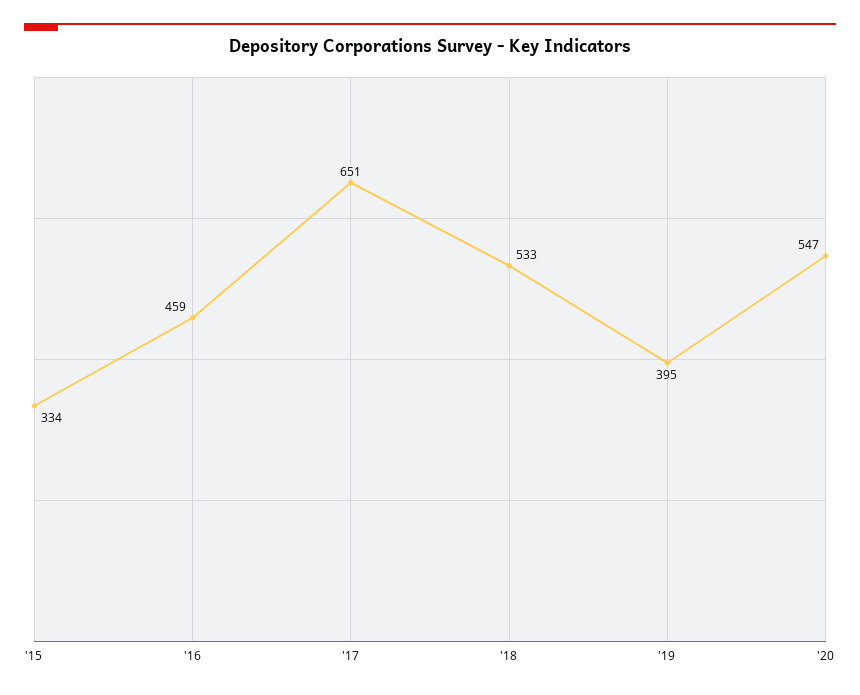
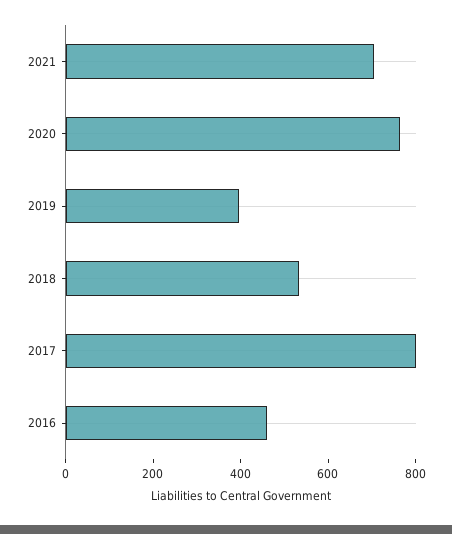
'15: 334 -> none
'17: 651 -> 800
'20: 547 -> 750
2021: none -> 700

